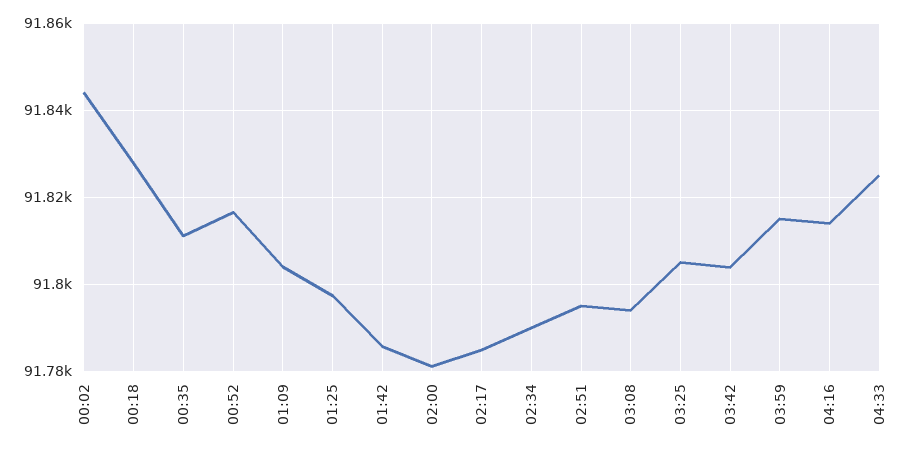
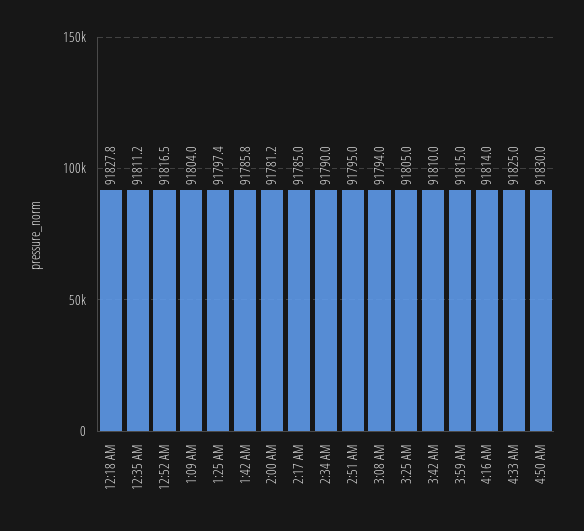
00:02: 91844 -> none
03:42: 91804 -> 91810
4:50 AM: none -> 91830

